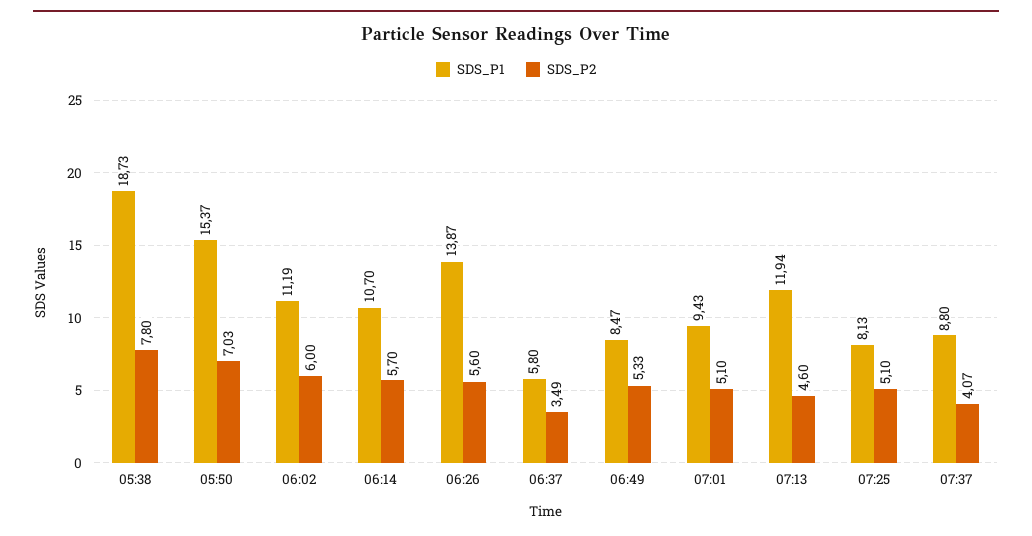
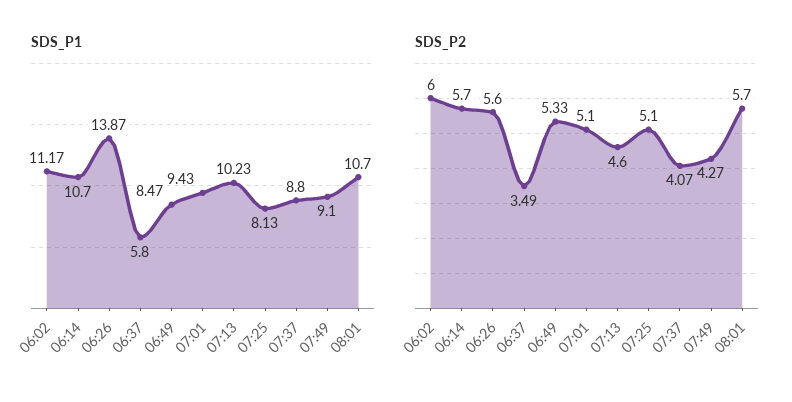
SDS_P1, 05:38: 18.73 -> none
SDS_P2, 05:38: 7.8 -> none
SDS_P1, 05:50: 15.37 -> none
SDS_P2, 05:50: 7.03 -> none
SDS_P1, 06:02: 11.19 -> 11.17
SDS_P1, 07:13: 11.94 -> 10.23
SDS_P1, 07:49: none -> 9.1
SDS_P1, 08:01: none -> 10.7
SDS_P2, 07:49: none -> 4.27
SDS_P2, 08:01: none -> 5.7

